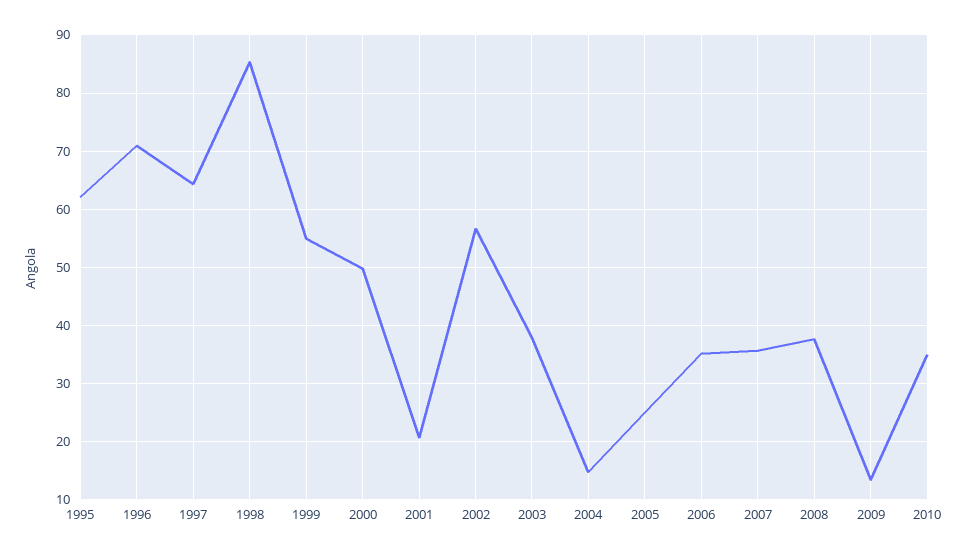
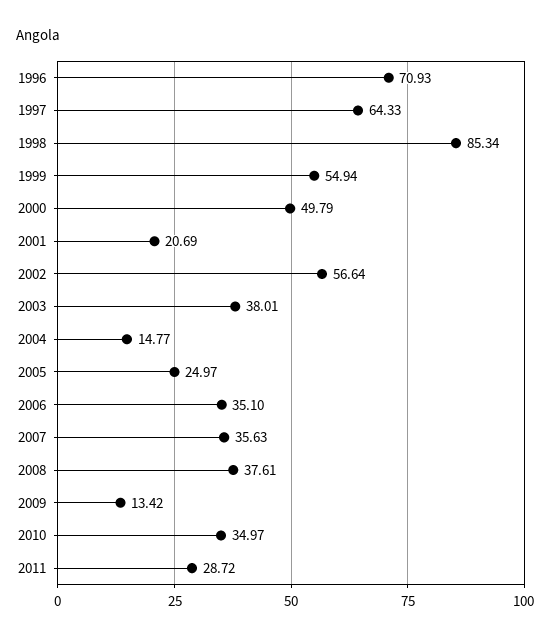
1995: 62 -> none
2011: none -> 28.72

